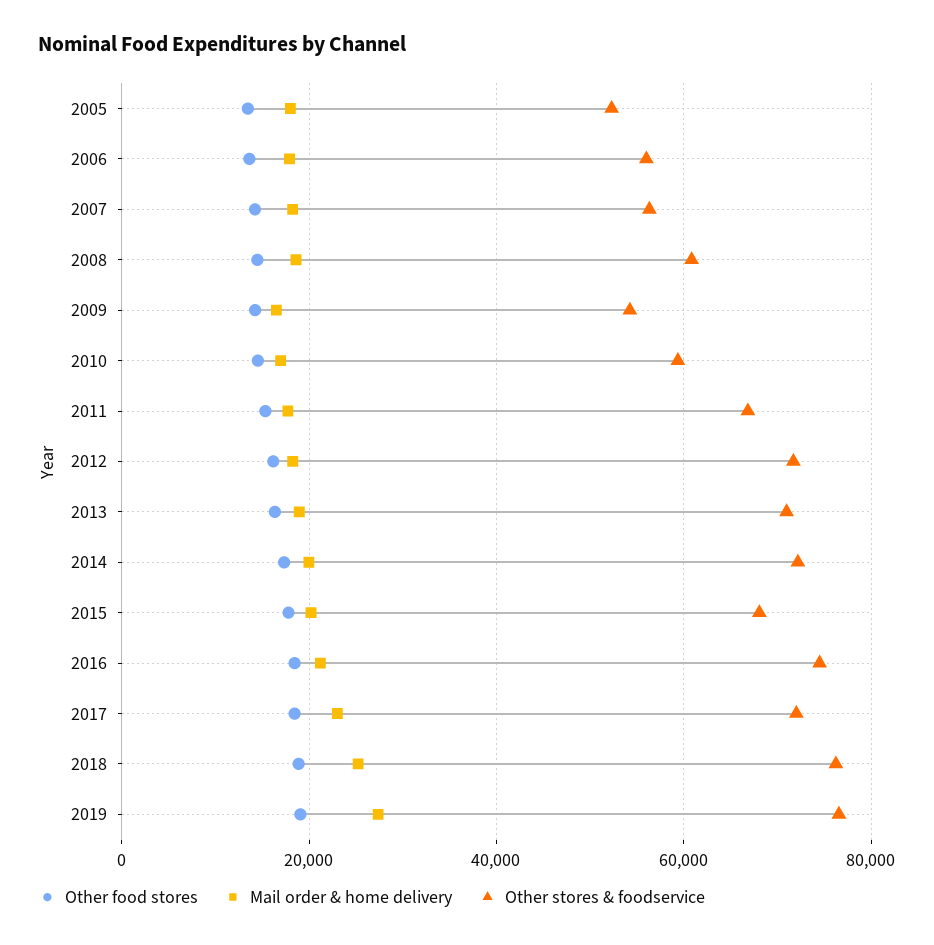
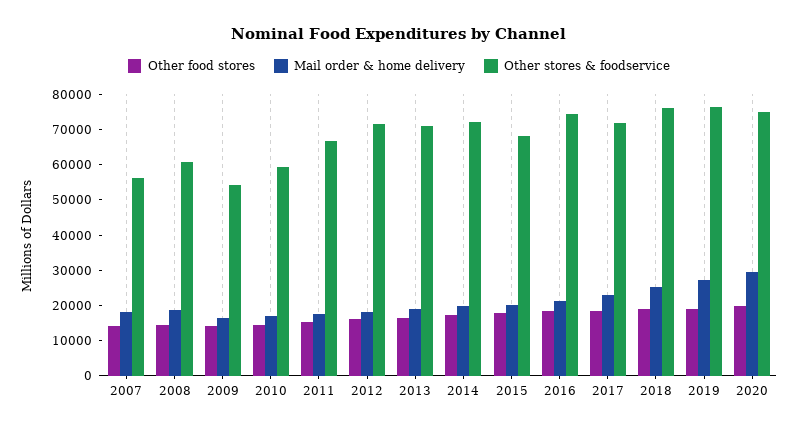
Other food stores, 2005: 14000 -> none
Mail order & home delivery, 2005: 18000 -> none
Other stores & foodservice, 2005: 52000 -> none
Other food stores, 2006: 14000 -> none
Mail order & home delivery, 2006: 18000 -> none
Other stores & foodservice, 2006: 56000 -> none
Other food stores, 2020: none -> 20000
Mail order & home delivery, 2020: none -> 30000
Other stores & foodservice, 2020: none -> 75000

